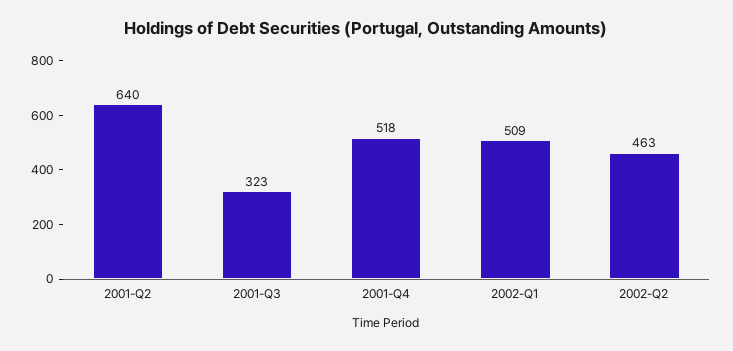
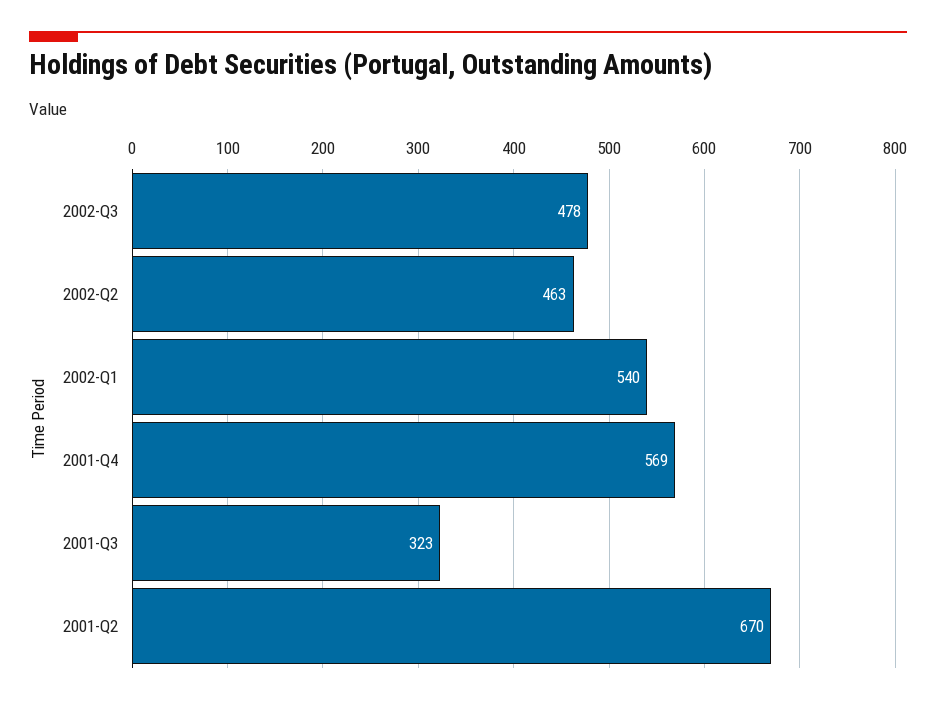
2001-Q2: 640 -> 670
2001-Q4: 518 -> 569
2002-Q1: 509 -> 540
2002-Q3: none -> 478

